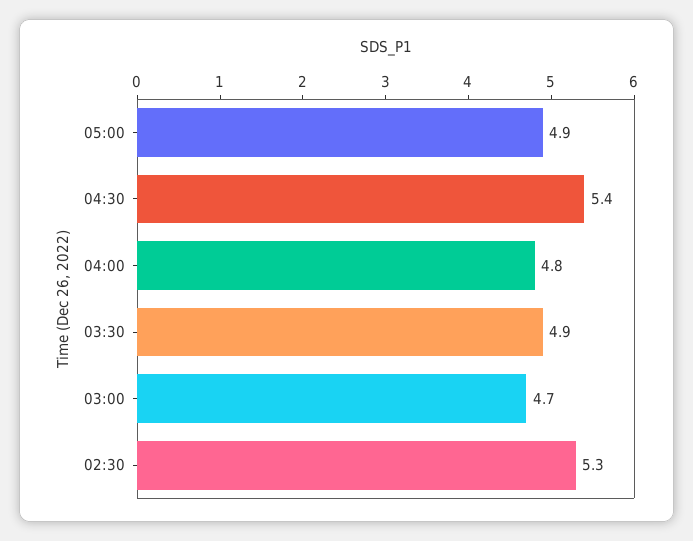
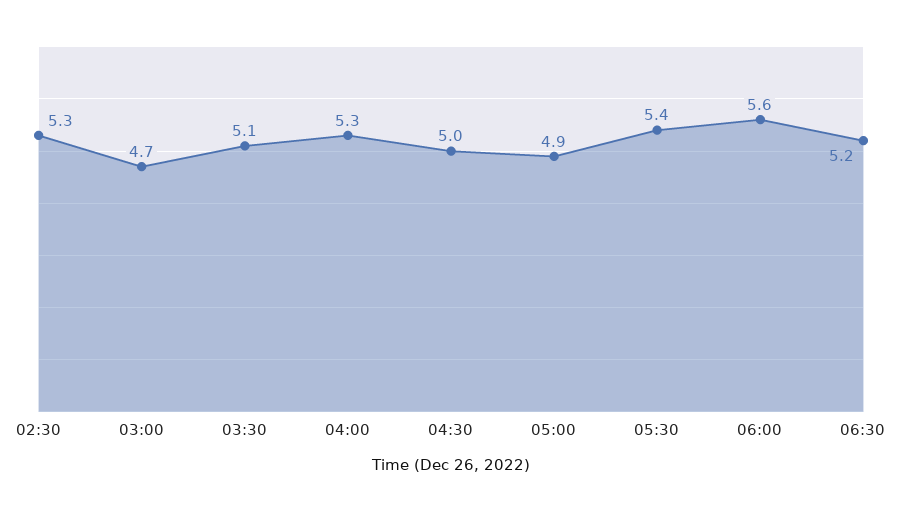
04:30: 5.4 -> 5
04:00: 4.8 -> 5.3
03:30: 4.9 -> 5.1
05:30: none -> 5.4
06:00: none -> 5.6
06:30: none -> 5.2

